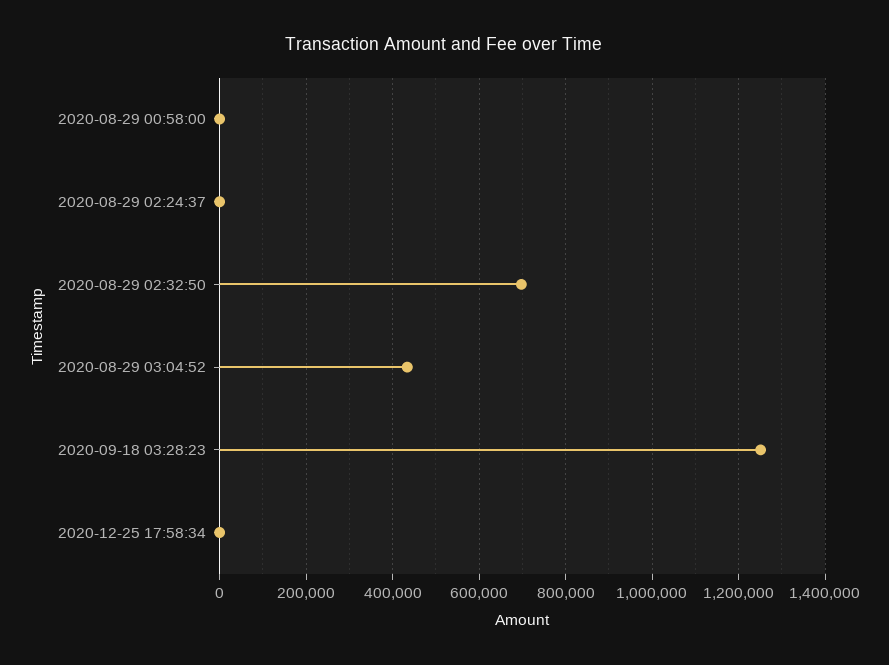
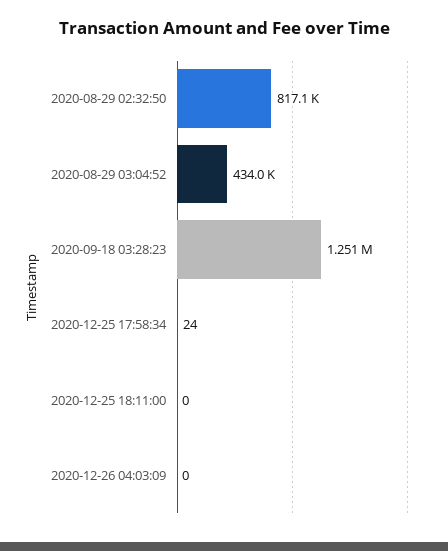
2020-08-29 00:58:00: 0 -> none
2020-08-29 02:24:37: 0 -> none
2020-08-29 02:32:50: 700000 -> 817100
2020-12-25 18:11:00: none -> 0
2020-12-26 04:03:09: none -> 0

